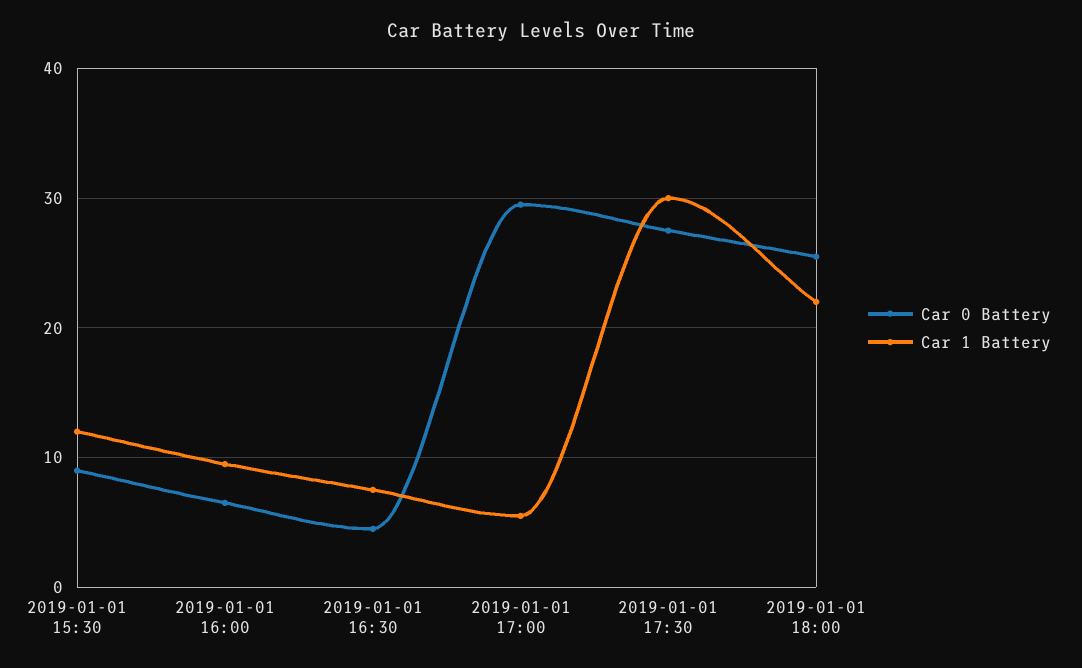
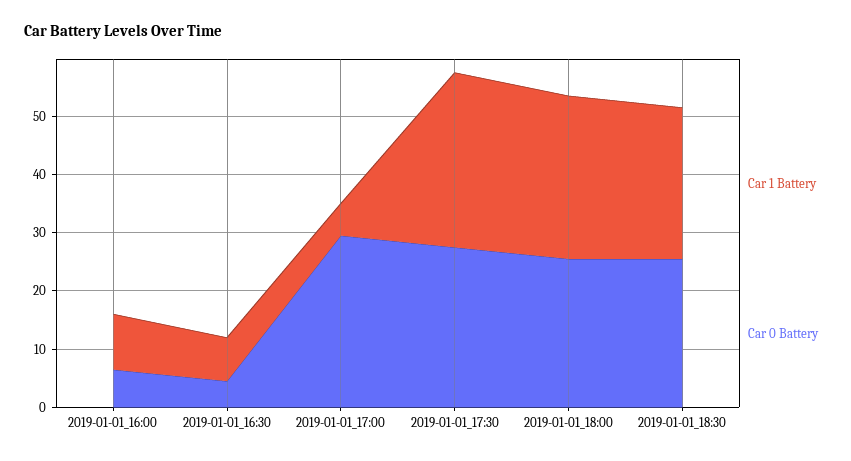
Car 0 Battery, 2019-01-01 15:30: 9 -> none
Car 1 Battery, 2019-01-01 15:30: 12 -> none
Car 1 Battery, 2019-01-01 18:00: 22 -> 28
Car 1 Battery, 2019-01-01_18:30: none -> 26
Car 0 Battery, 2019-01-01_18:30: none -> 26

